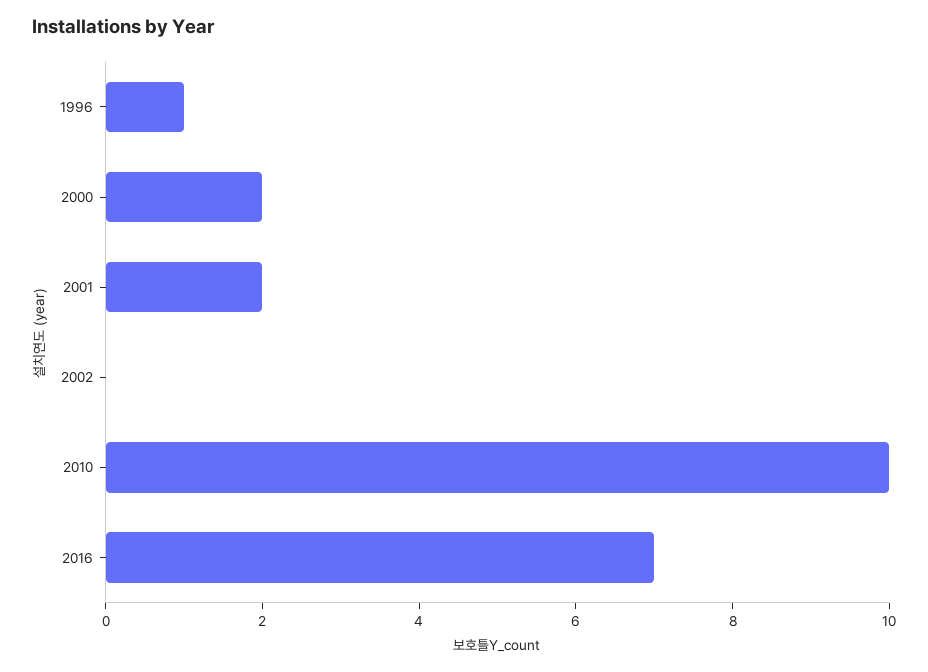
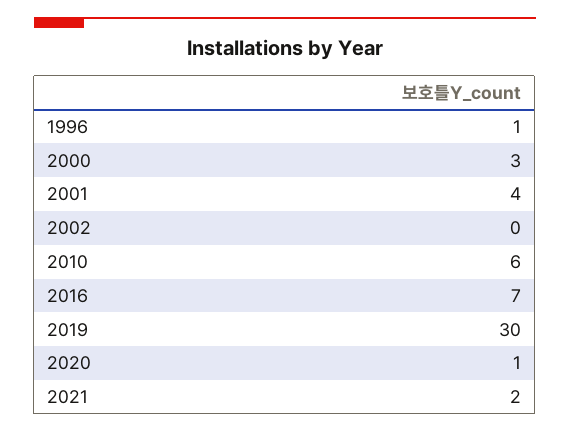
2000: 2 -> 3
2001: 2 -> 4
2010: 10 -> 6
2019: none -> 30
2020: none -> 1
2021: none -> 2

